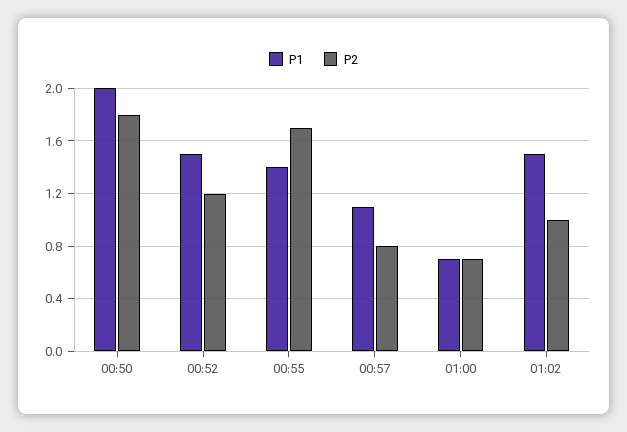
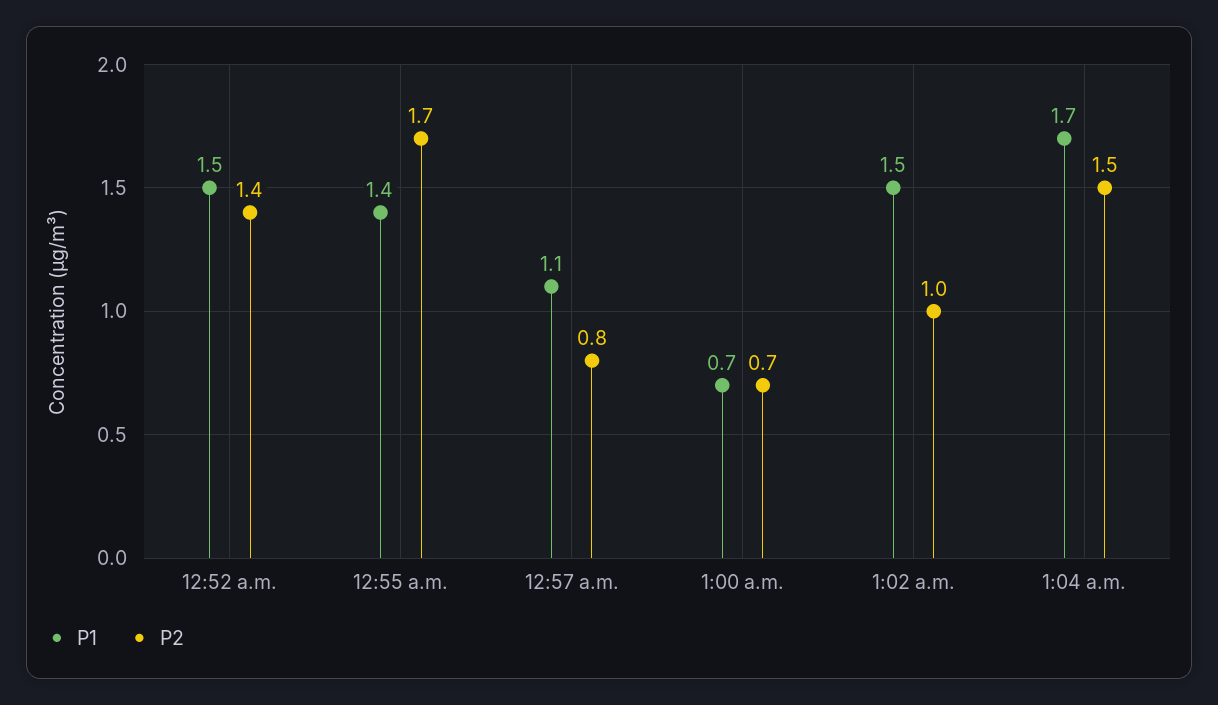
P1, 00:50: 2 -> none
P2, 00:50: 1.8 -> none
P2, 00:52: 1.2 -> 1.4
P1, 1:04 a.m.: none -> 1.7
P2, 1:04 a.m.: none -> 1.5

